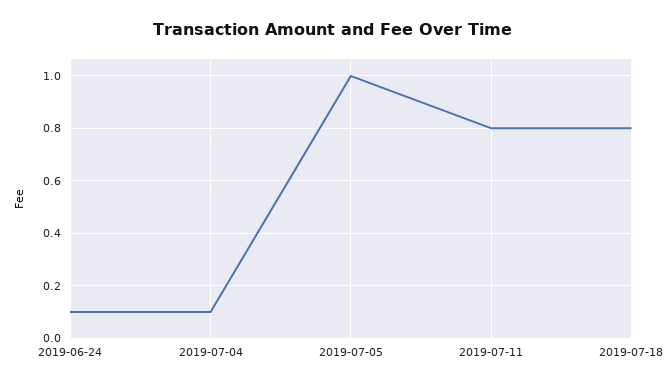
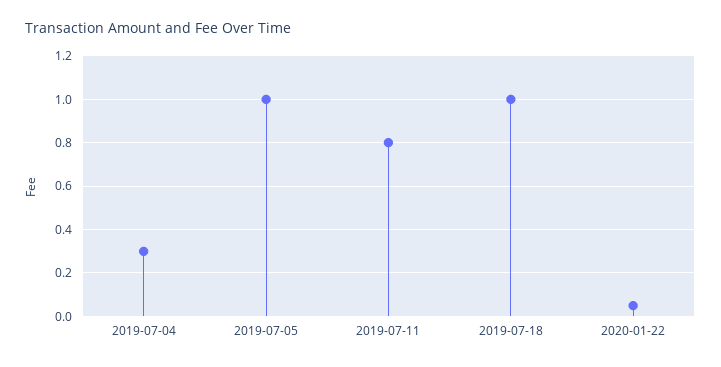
2019-06-24: 0.1 -> none
2019-07-04: 0.1 -> 0.3
2019-07-18: 0.8 -> 1
2020-01-22: none -> 0.05

